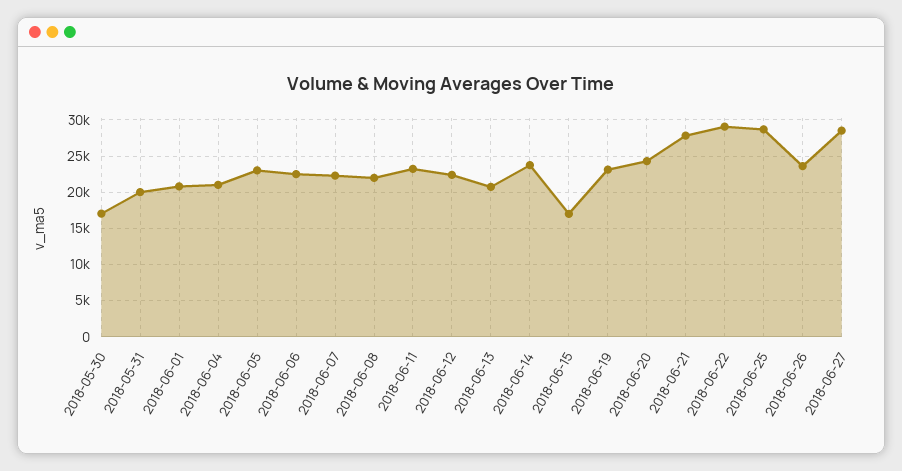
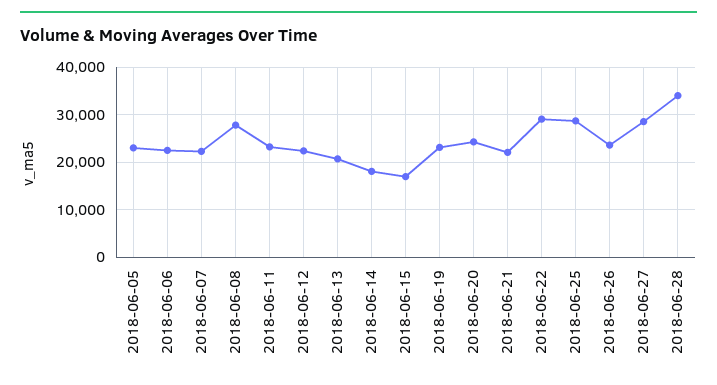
2018-05-30: 17000 -> none
2018-05-31: 20000 -> none
2018-06-01: 21000 -> none
2018-06-04: 21000 -> none
2018-06-08: 22000 -> 28000
2018-06-14: 24000 -> 18000
2018-06-21: 28000 -> 22000
2018-06-28: none -> 34000

